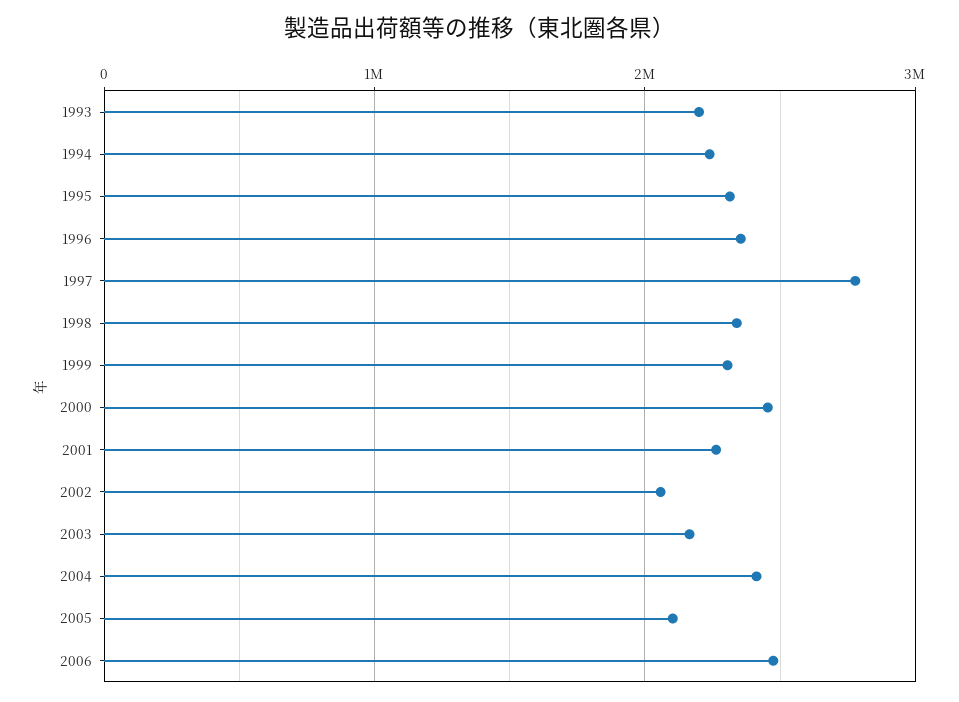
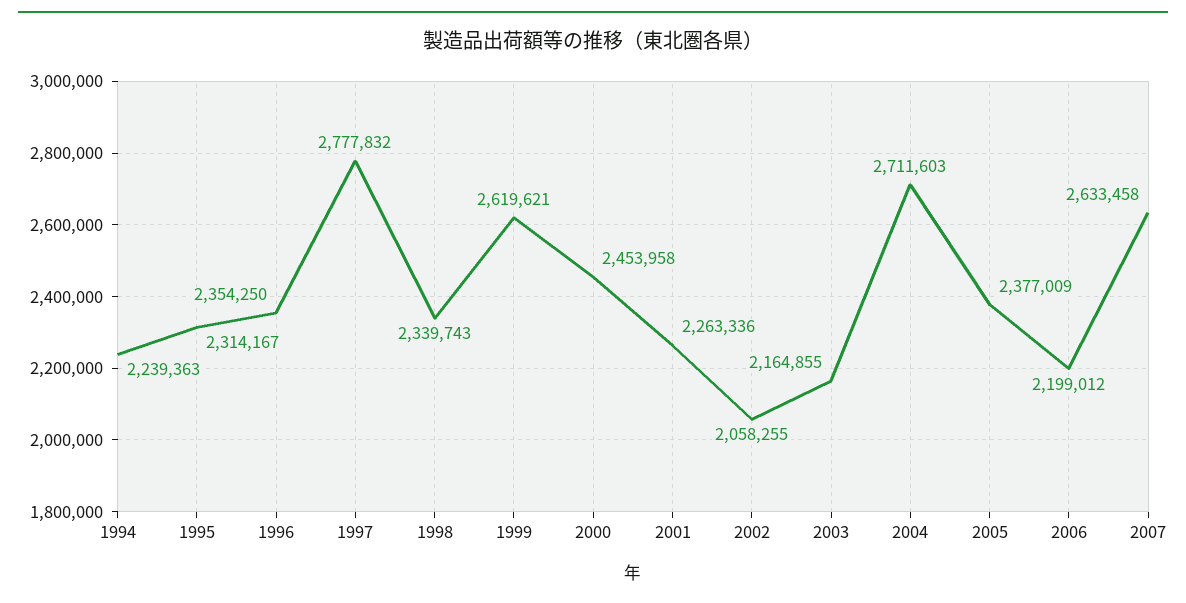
1993: 2200000 -> none
1999: 2300000 -> 2619621
2004: 2400000 -> 2711603
2005: 2100000 -> 2377009
2006: 2500000 -> 2199012
2007: none -> 2633458

